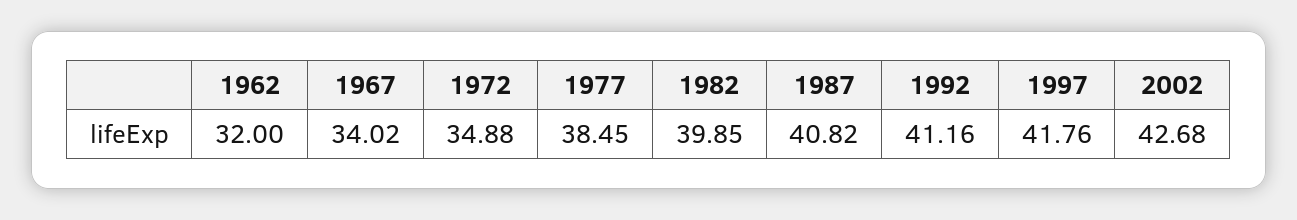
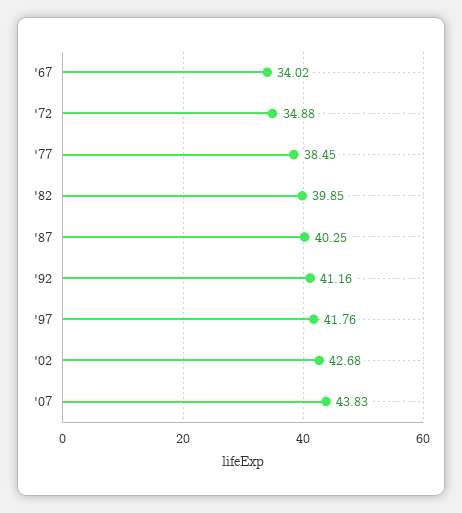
1962: 32 -> none
1987: 40.82 -> 40.25
'07: none -> 43.83

